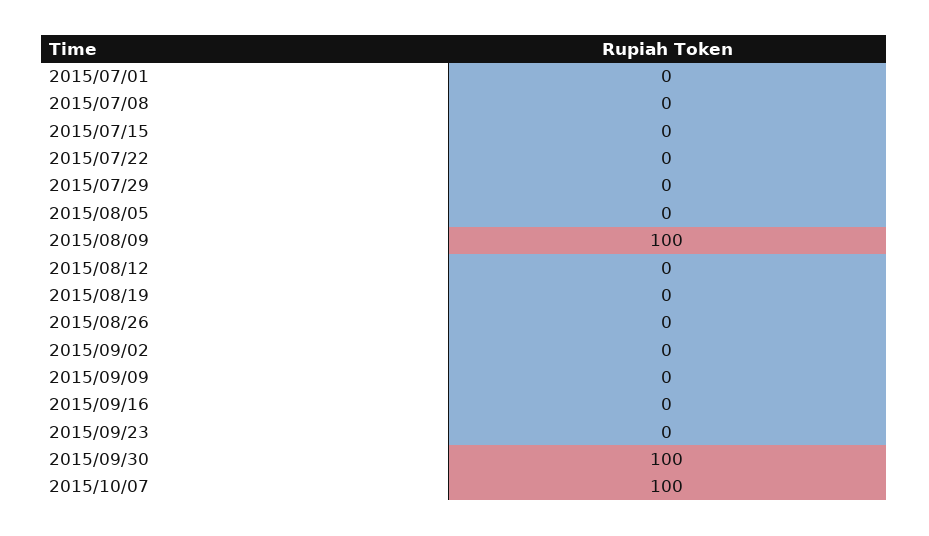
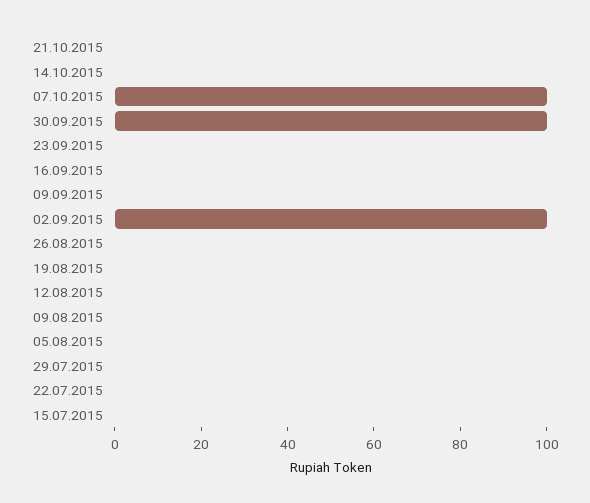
2015/07/01: 0 -> none
2015/07/08: 0 -> none
2015/08/09: 100 -> 0
2015/09/02: 0 -> 100
21.10.2015: none -> 0
14.10.2015: none -> 0

